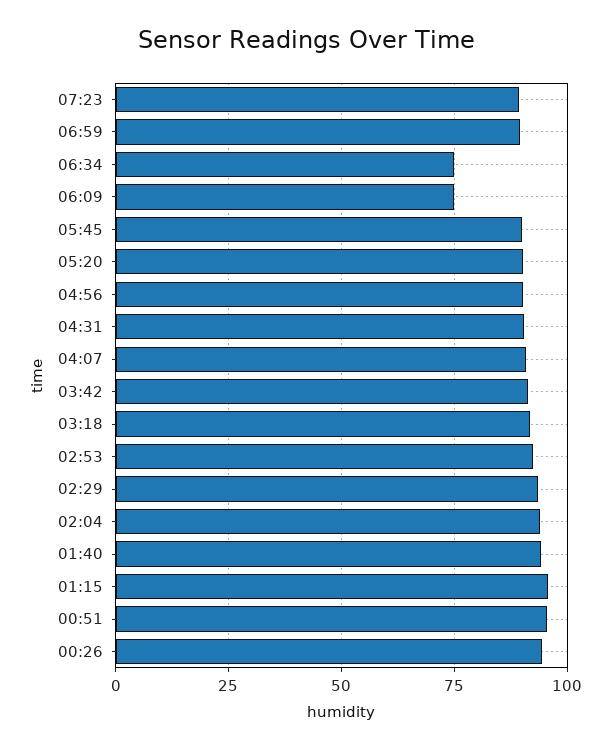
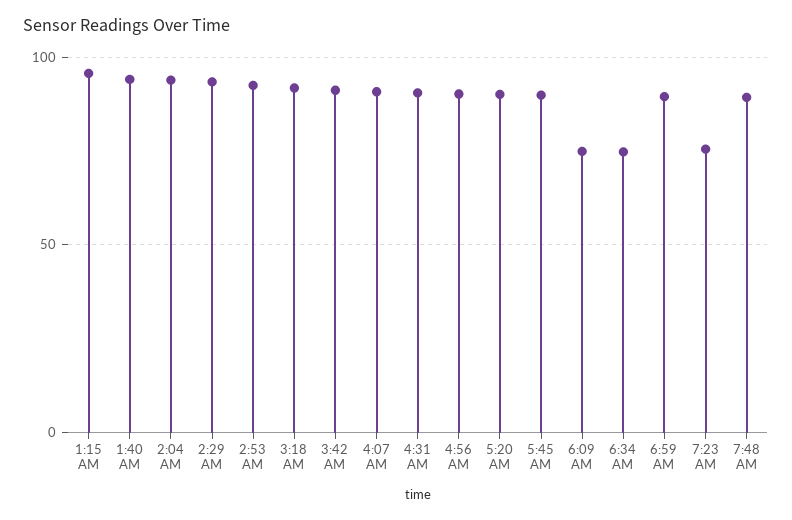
07:23: 90 -> 75
00:51: 95 -> none
00:26: 95 -> none
7:48 AM: none -> 90

